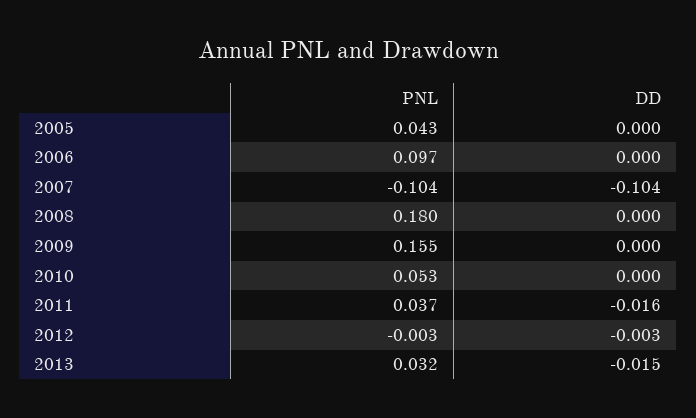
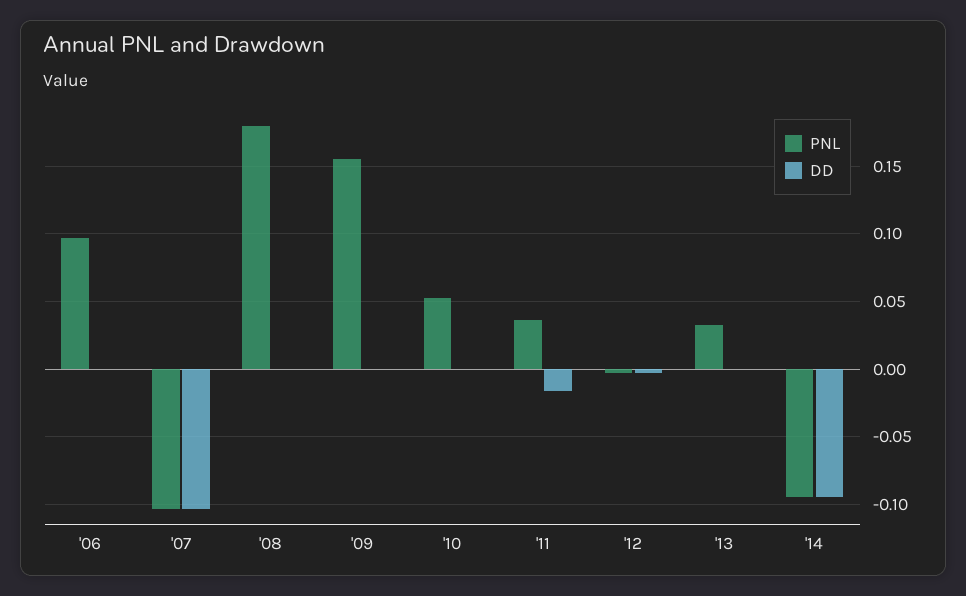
PNL, 2005: 0.043 -> none
DD, 2005: 0 -> none
DD, 2013: -0.015 -> 0
PNL, '14: none -> -0.095
DD, '14: none -> -0.095

